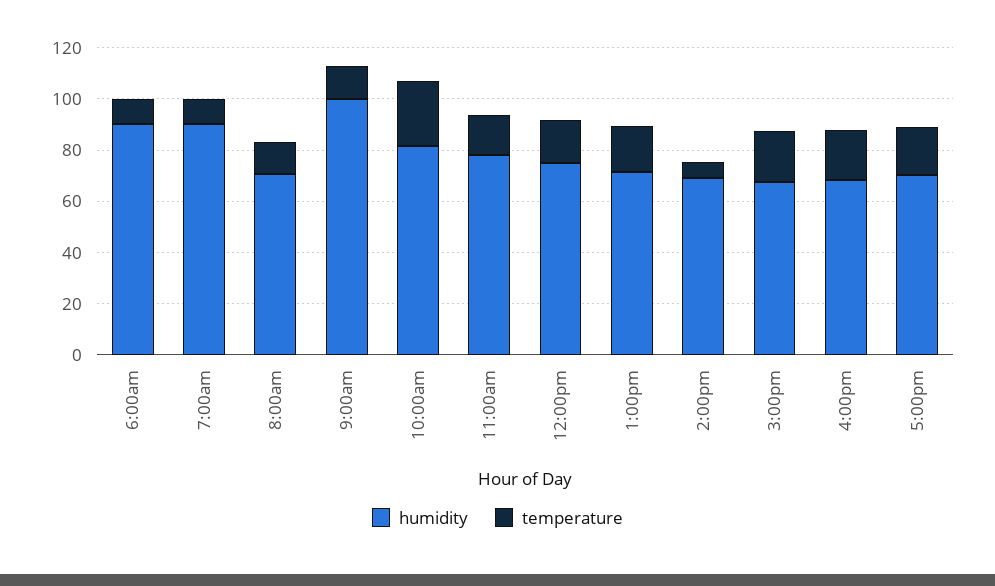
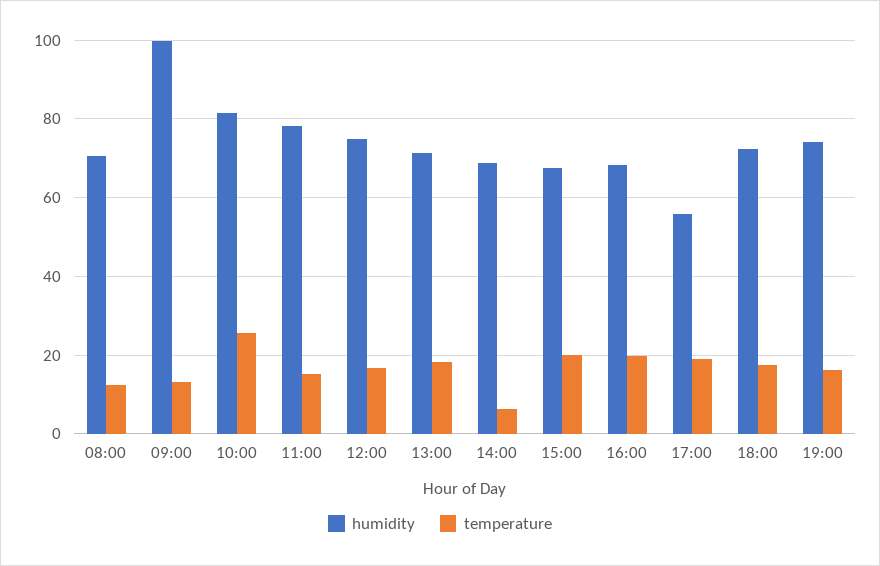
humidity, 6:00am: 90 -> none
temperature, 6:00am: 10 -> none
humidity, 7:00am: 90 -> none
temperature, 7:00am: 10 -> none
humidity, 5:00pm: 70 -> 56
humidity, 18:00: none -> 72
temperature, 18:00: none -> 18
humidity, 19:00: none -> 74
temperature, 19:00: none -> 16

